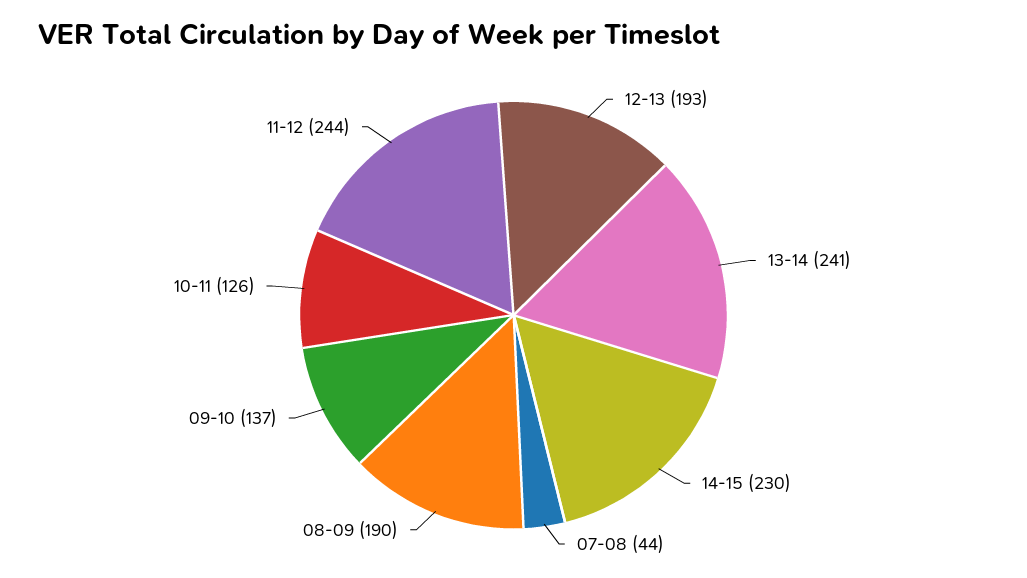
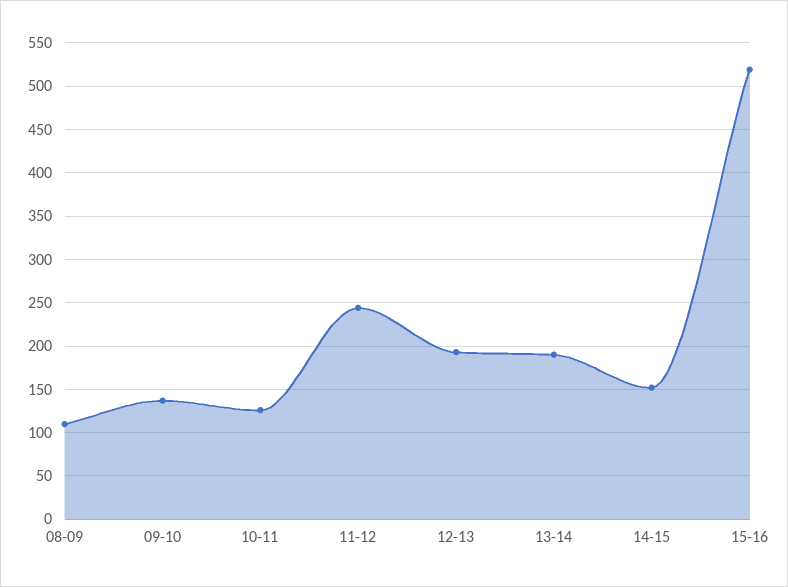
13-14: 241 -> 190
14-15: 230 -> 150
07-08: 44 -> none
08-09: 190 -> 110
15-16: none -> 520

